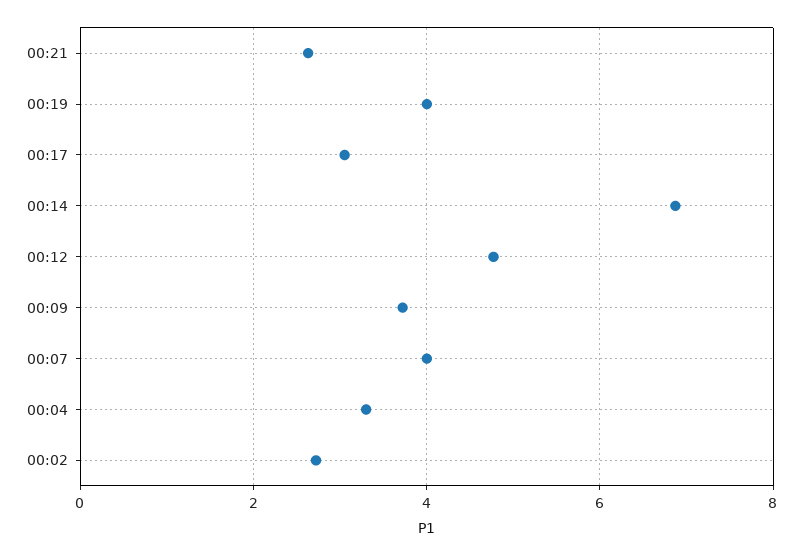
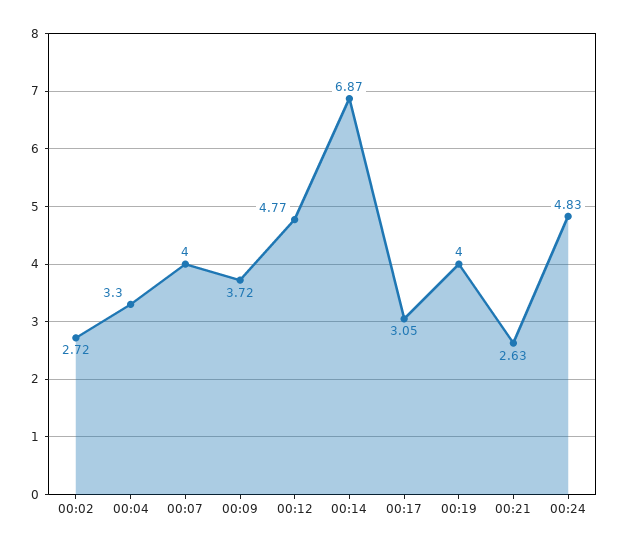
00:24: none -> 4.83

